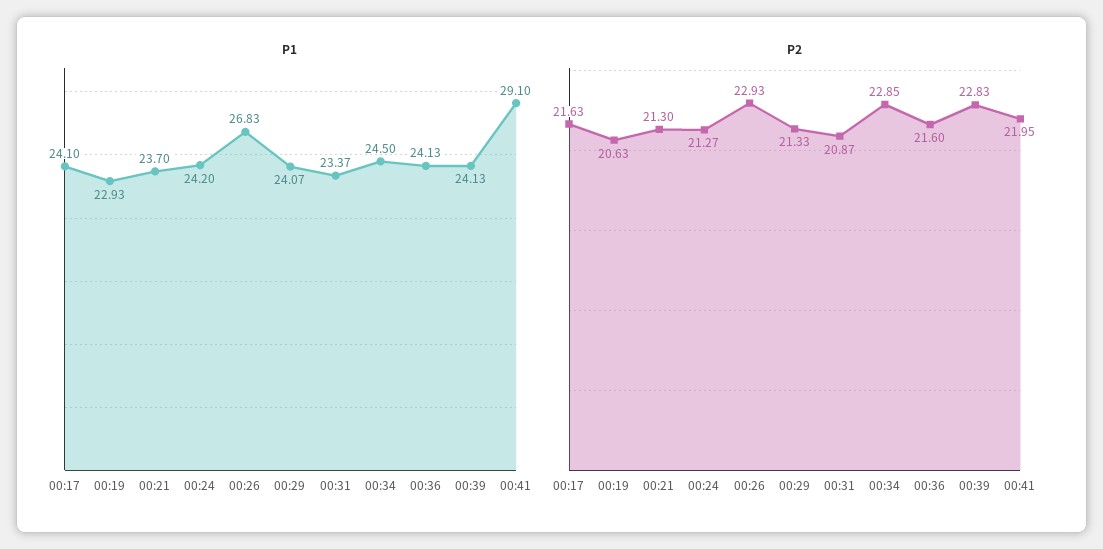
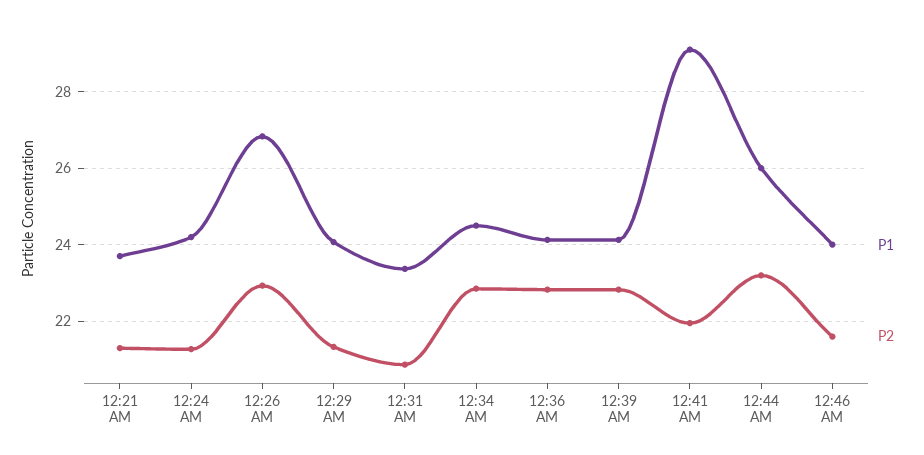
P1, 00:17: 24.1 -> none
P1, 00:19: 22.93 -> none
P2, 00:17: 21.63 -> none
P2, 00:19: 20.63 -> none
P2, 00:36: 21.6 -> 22.8
P1, 12:44 AM: none -> 26
P2, 12:44 AM: none -> 23.2
P1, 12:46 AM: none -> 24
P2, 12:46 AM: none -> 21.6

